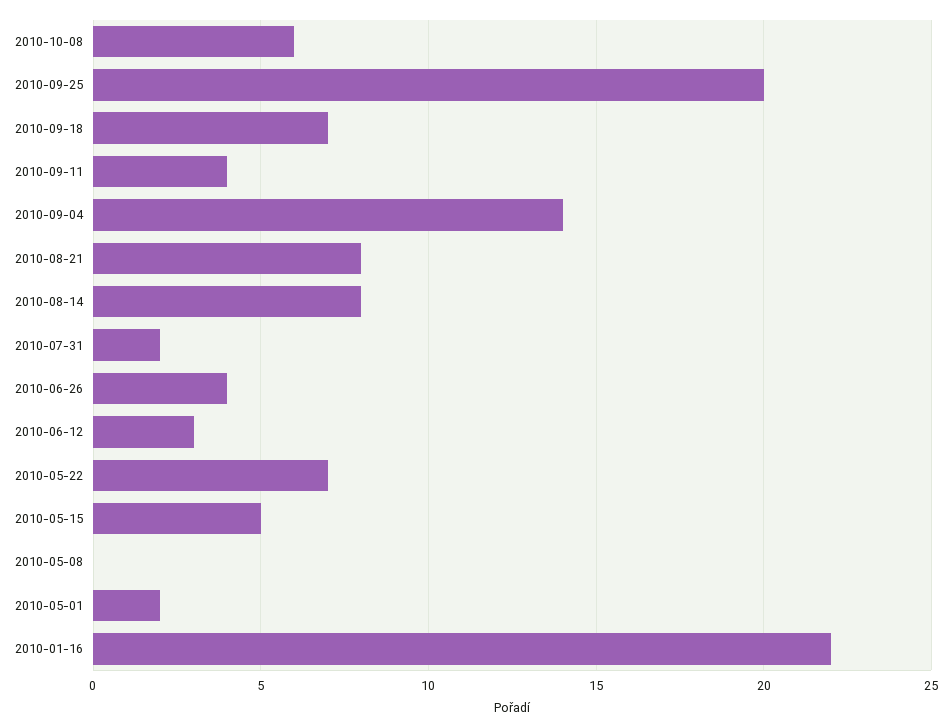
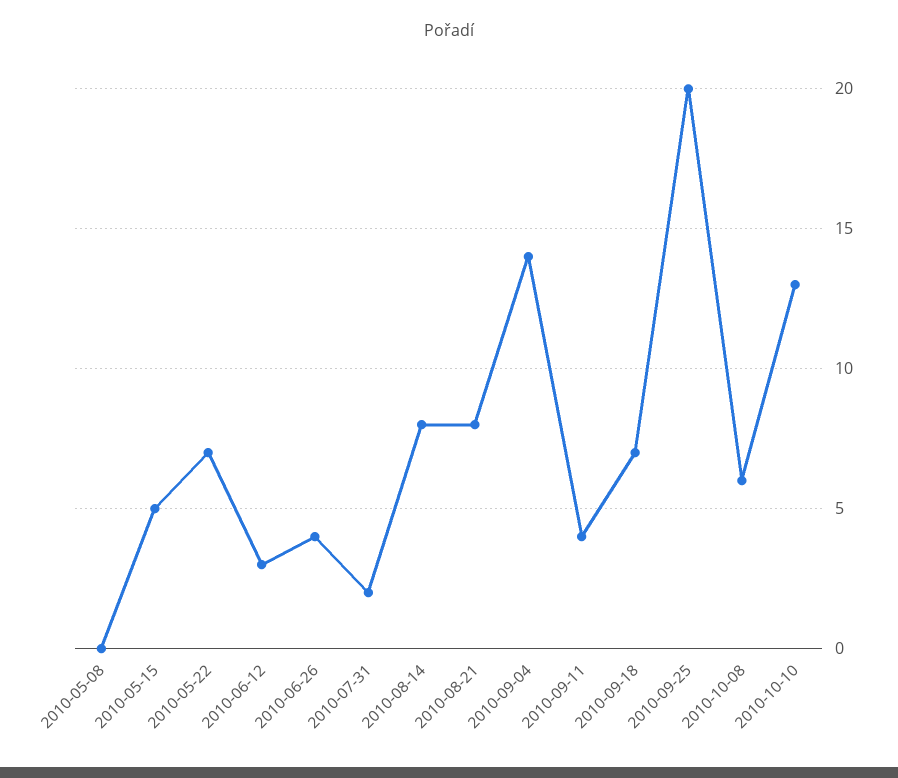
2010-05-01: 2 -> none
2010-01-16: 22 -> none
2010-10-10: none -> 13

